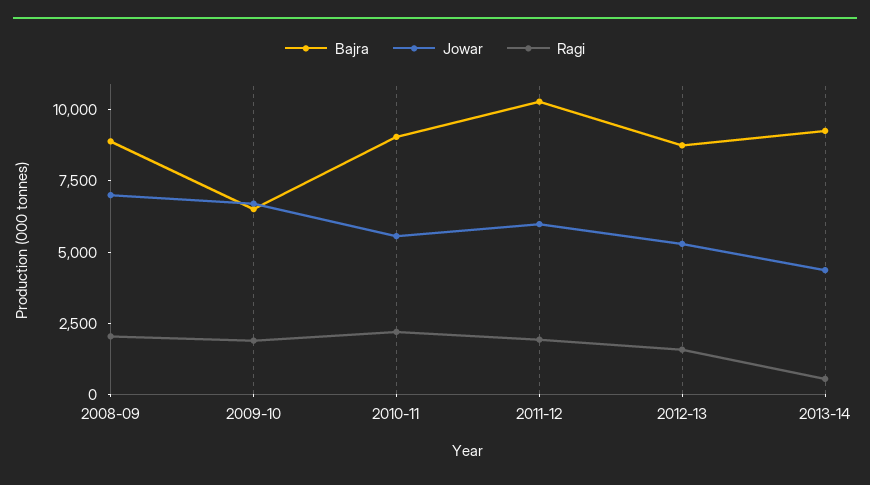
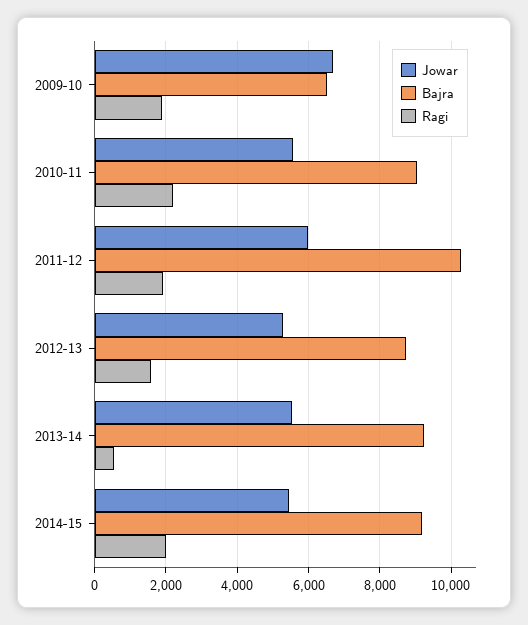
Bajra, 2008-09: 9000 -> none
Jowar, 2008-09: 7000 -> none
Ragi, 2008-09: 2000 -> none
Jowar, 2013-14: 4500 -> 5600
Jowar, 2014-15: none -> 5400
Bajra, 2014-15: none -> 9200
Ragi, 2014-15: none -> 2000

